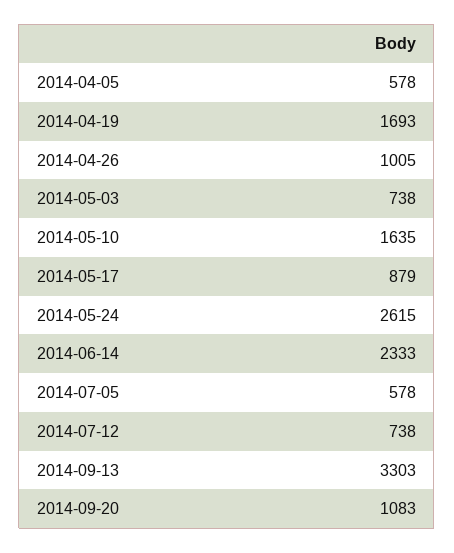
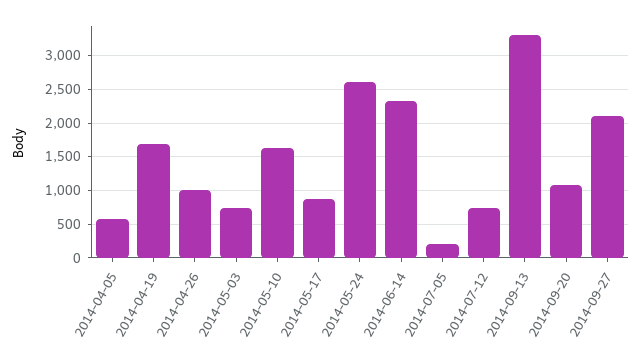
2014-07-05: 578 -> 200
2014-09-27: none -> 2100

